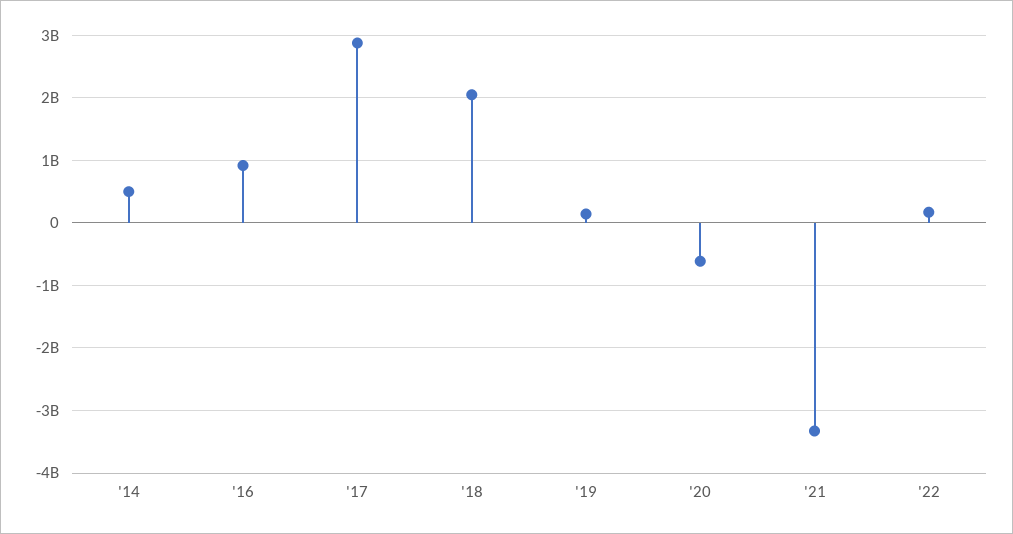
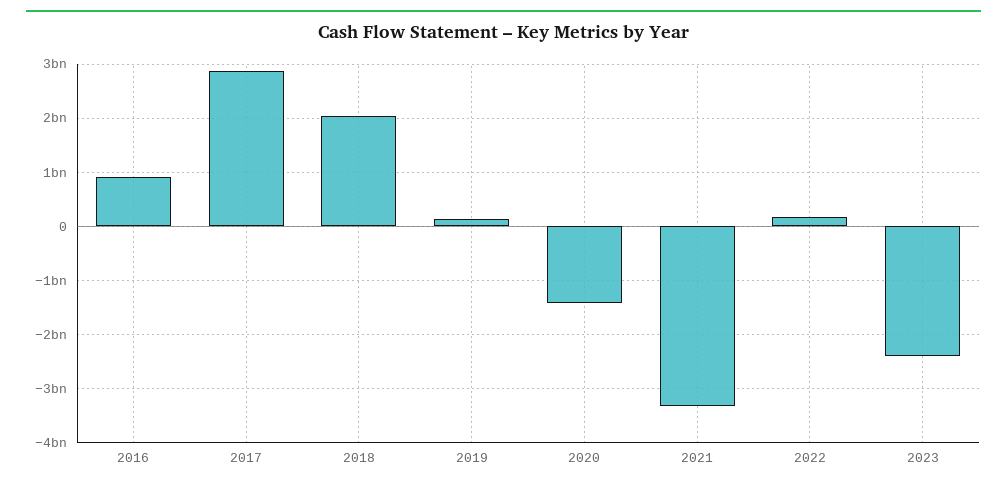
'14: 500000000 -> none
'20: -600000000 -> -1400000000
2023: none -> -2400000000

